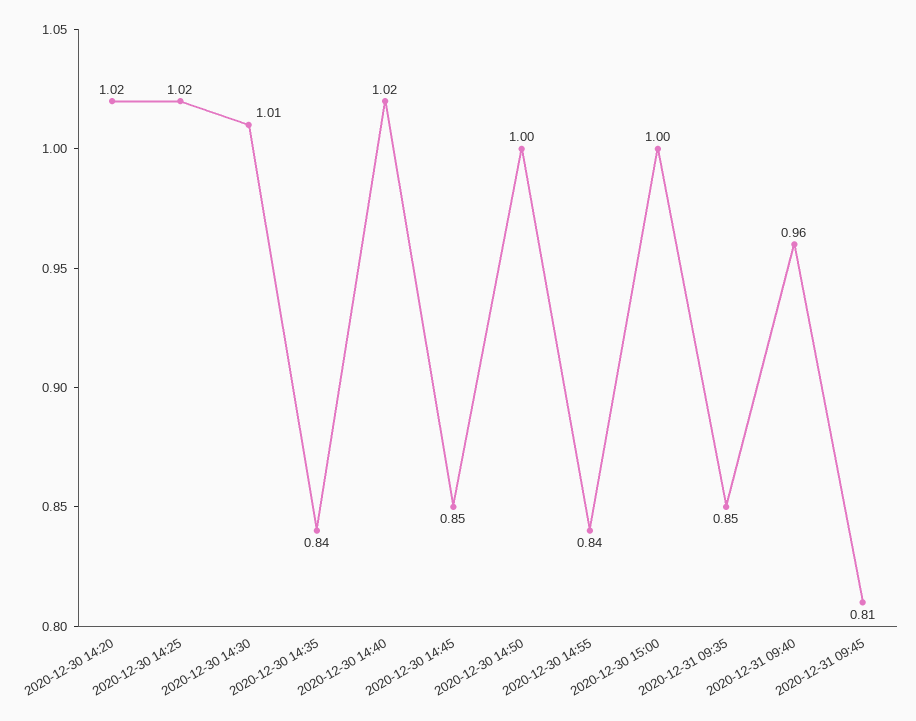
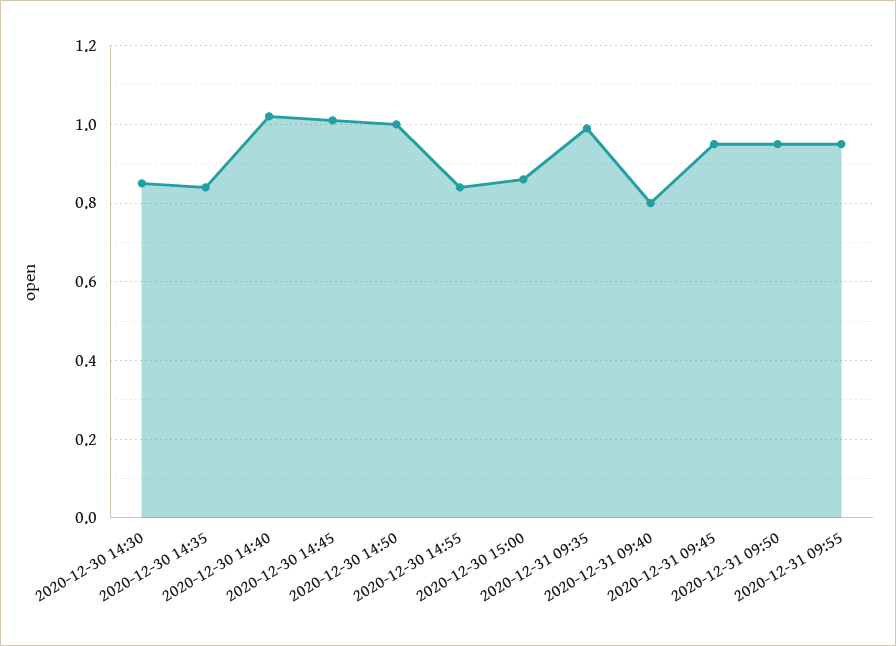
2020-12-30 14:20: 1.02 -> none
2020-12-30 14:25: 1.02 -> none
2020-12-30 14:30: 1.01 -> 0.85
2020-12-30 14:45: 0.85 -> 1
2020-12-30 15:00: 1 -> 0.85
2020-12-31 09:35: 0.85 -> 1
2020-12-31 09:40: 0.96 -> 0.8
2020-12-31 09:45: 0.81 -> 0.95
2020-12-31 09:50: none -> 0.95
2020-12-31 09:55: none -> 0.95

